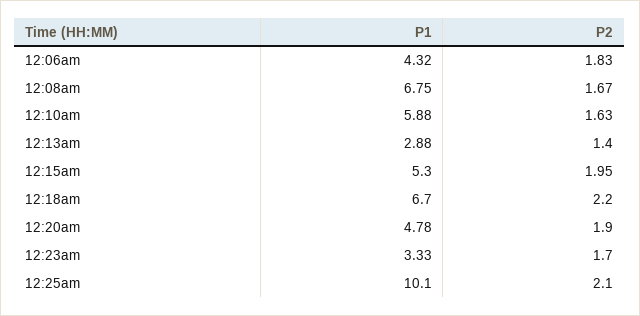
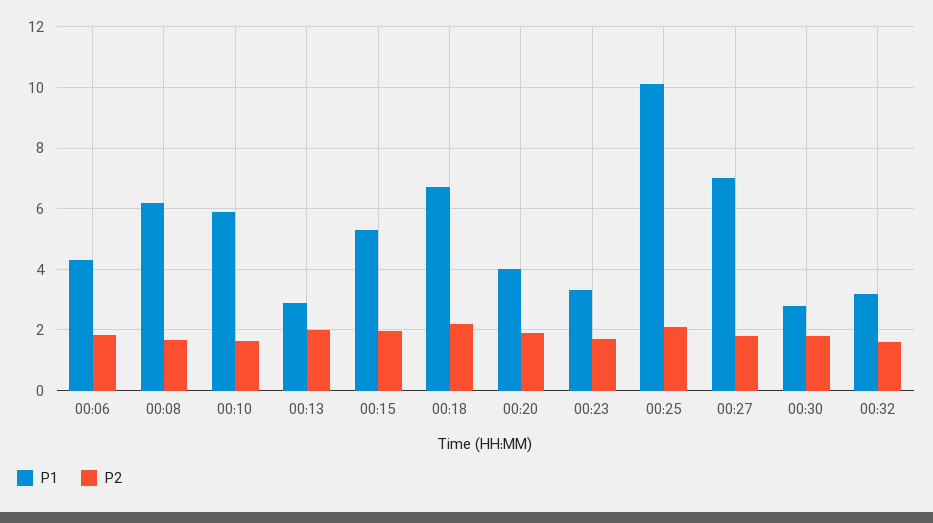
P1, 12:08am: 6.75 -> 6.2
P2, 12:13am: 1.4 -> 2
P1, 12:20am: 4.78 -> 4
P1, 00:27: none -> 7
P2, 00:27: none -> 1.8
P1, 00:30: none -> 2.8
P2, 00:30: none -> 1.8
P1, 00:32: none -> 3.2
P2, 00:32: none -> 1.6

